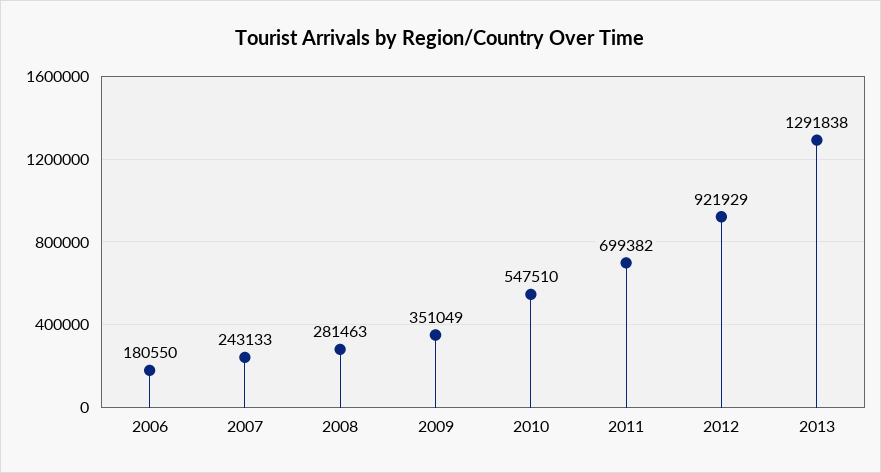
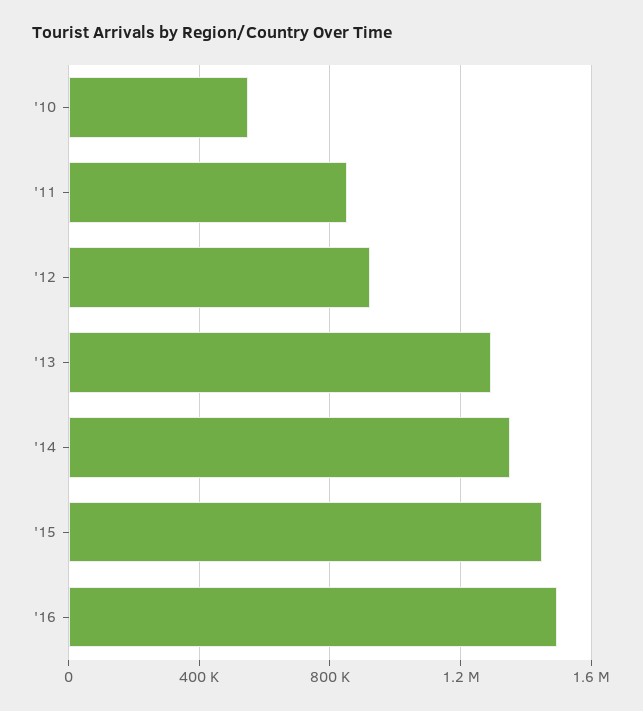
2006: 180550 -> none
2007: 243133 -> none
2008: 281463 -> none
2009: 351049 -> none
2011: 699382 -> 850000
'14: none -> 1350000
'15: none -> 1450000
'16: none -> 1500000

